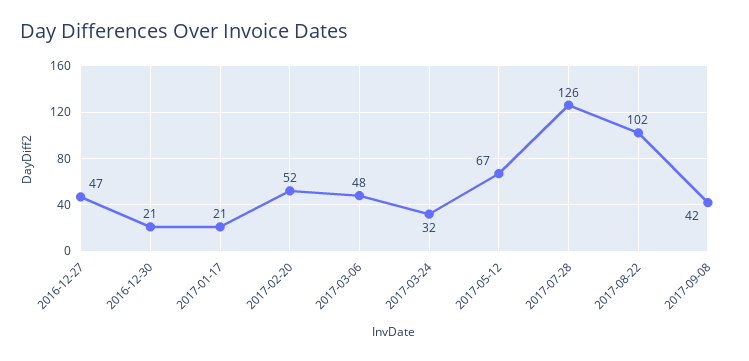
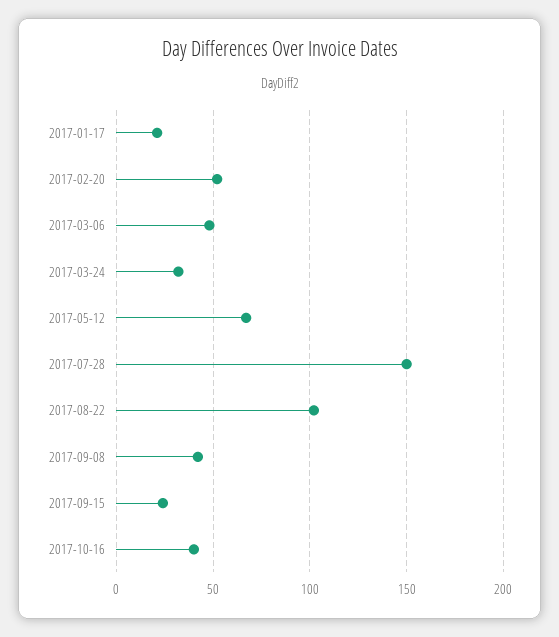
2016-12-27: 47 -> none
2016-12-30: 21 -> none
2017-07-28: 126 -> 150
2017-09-15: none -> 25
2017-10-16: none -> 40

